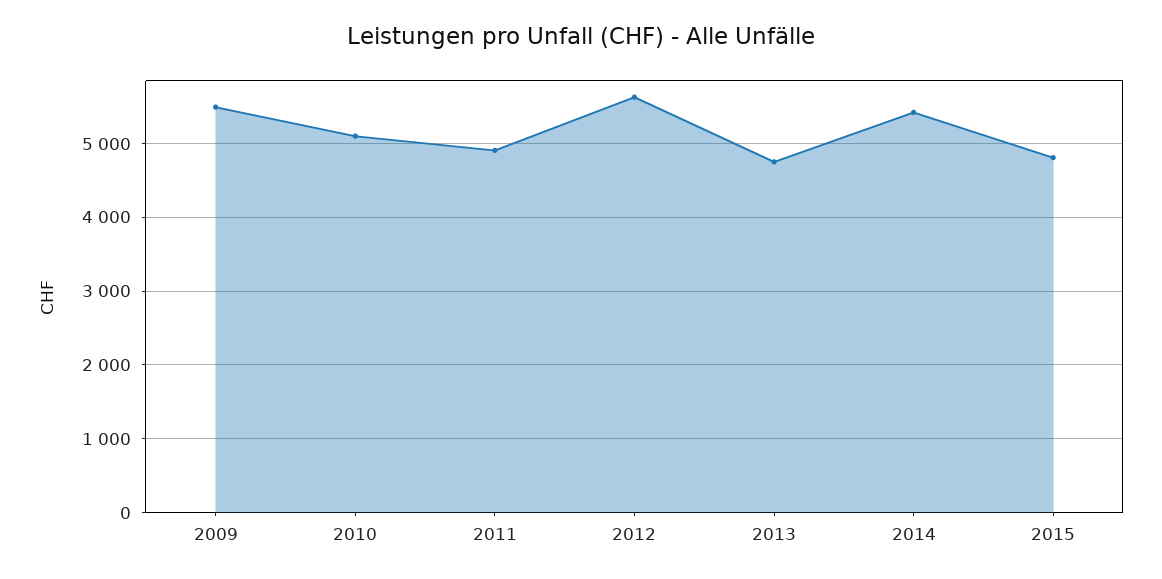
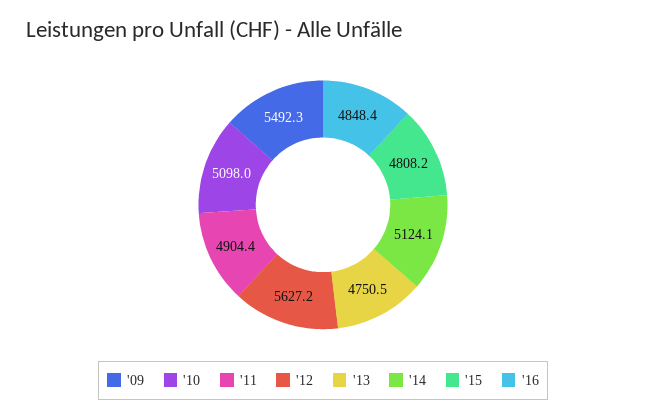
2014: 5400 -> 5124.1
'16: none -> 4848.4

